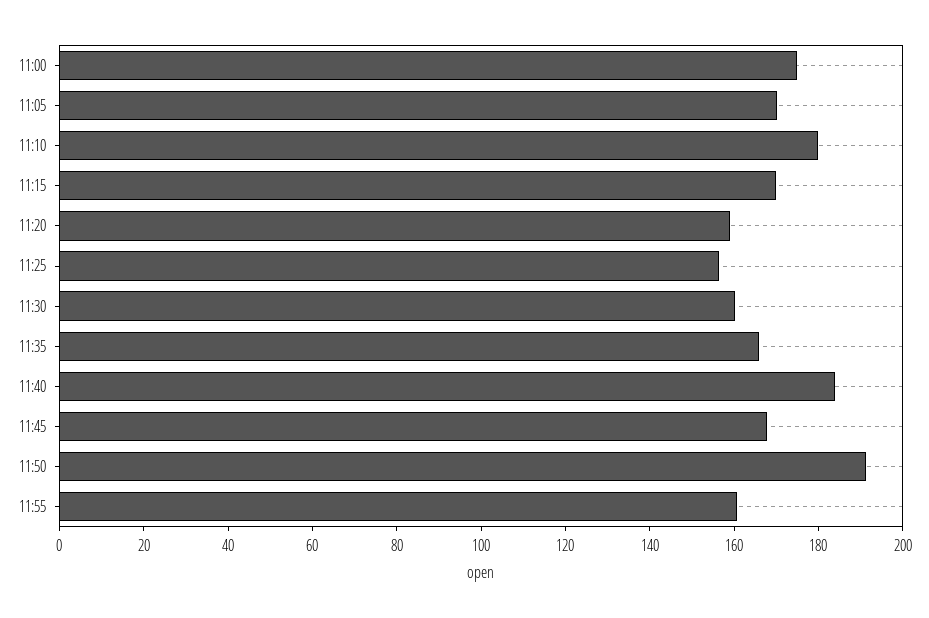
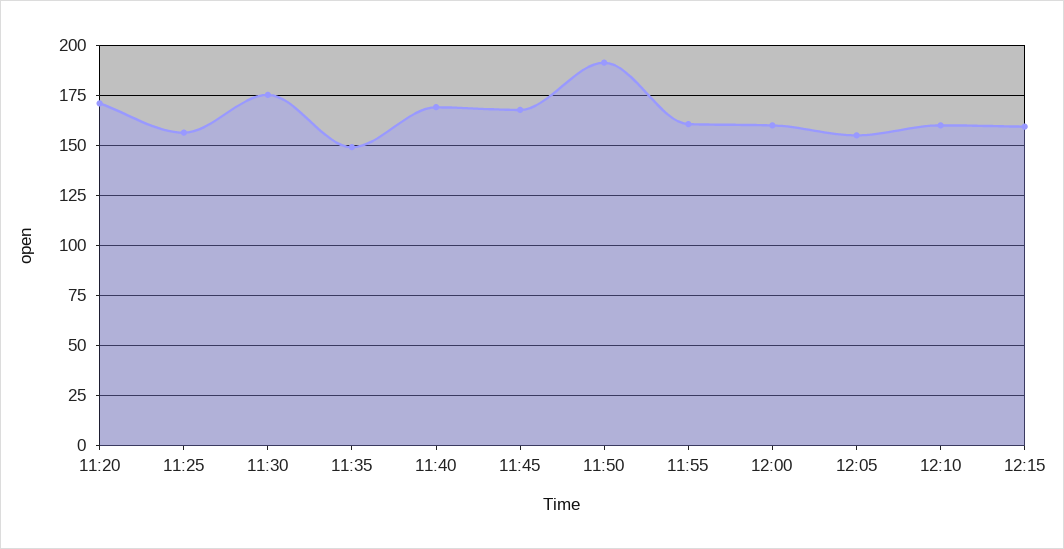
11:00: 175 -> none
11:05: 170 -> none
11:10: 180 -> none
11:15: 170 -> none
11:20: 160 -> 170
11:30: 160 -> 175
11:35: 165 -> 150
11:40: 185 -> 170
12:00: none -> 160
12:05: none -> 155
12:10: none -> 160
12:15: none -> 160

